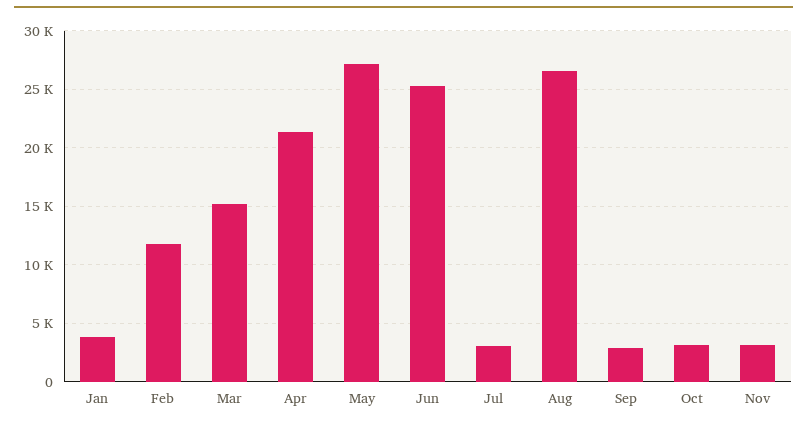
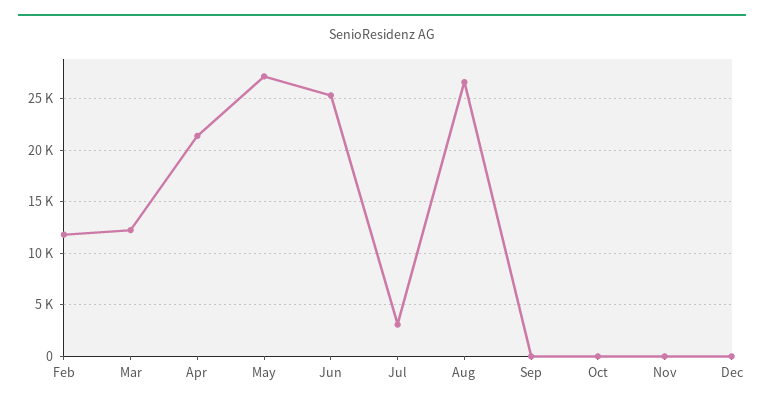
Jan: 4000 -> none
Mar: 15000 -> 12000
Sep: 3000 -> 0
Oct: 3000 -> 0
Nov: 3000 -> 0
Dec: none -> 0

